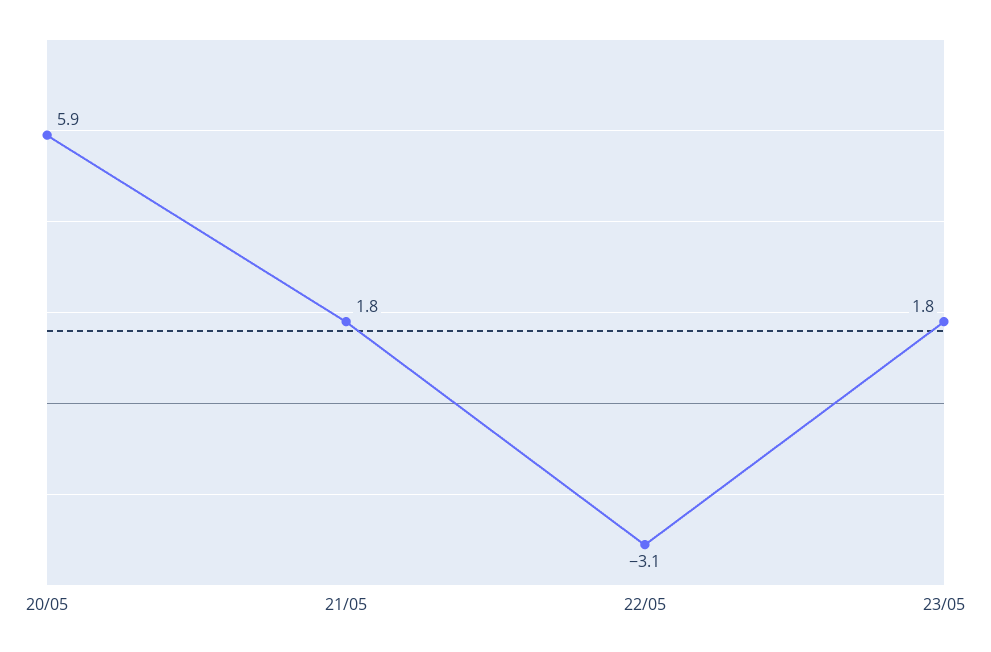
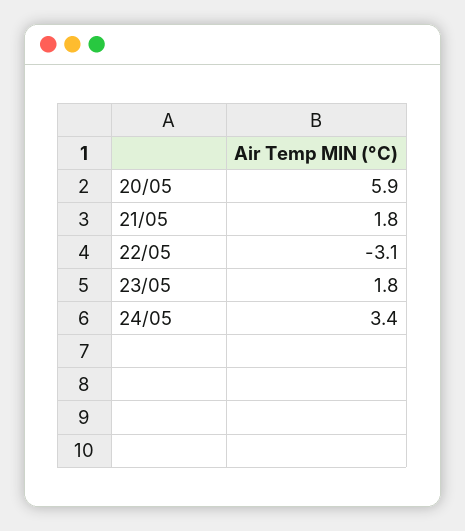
24/05: none -> 3.4

